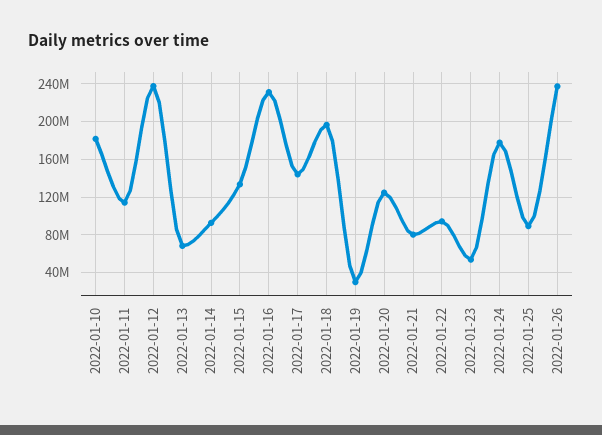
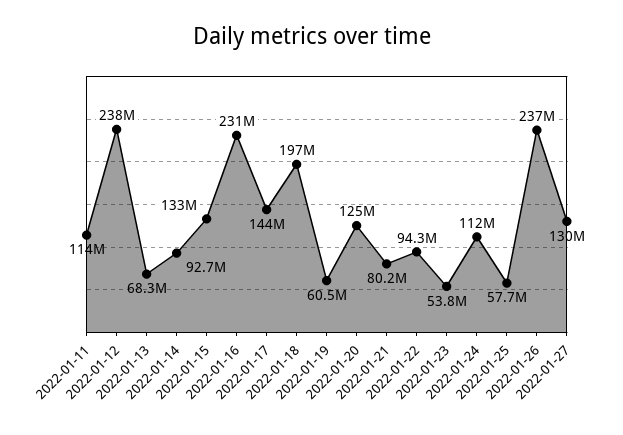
2022-01-10: 180000000 -> none
2022-01-19: 30000000 -> 60500000
2022-01-24: 180000000 -> 112000000
2022-01-25: 90000000 -> 57700000
2022-01-27: none -> 130000000

